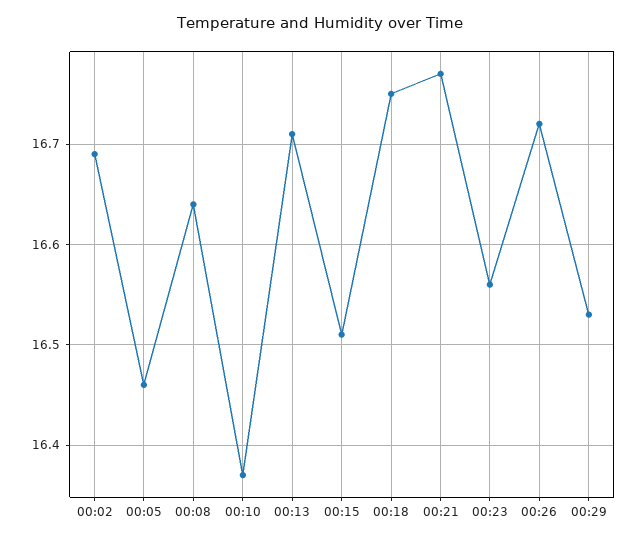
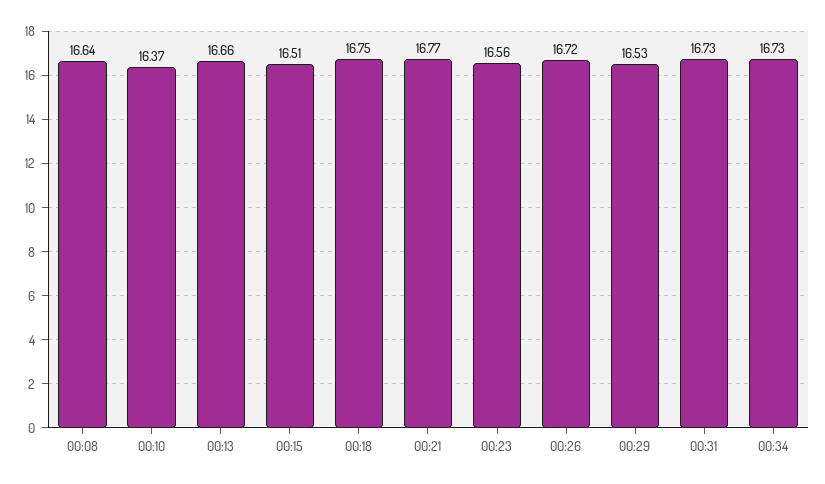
00:02: 16.69 -> none
00:05: 16.46 -> none
00:13: 16.71 -> 16.66
00:31: none -> 16.73
00:34: none -> 16.73

